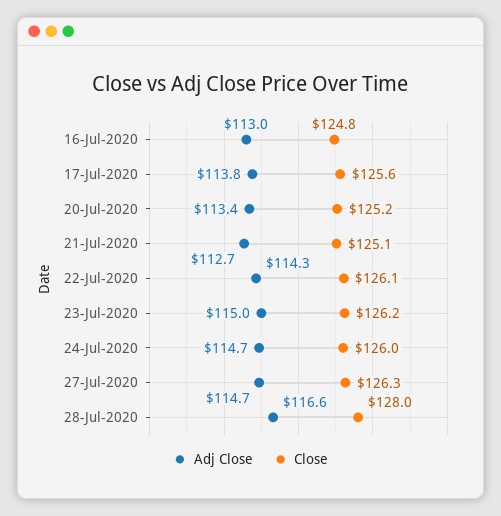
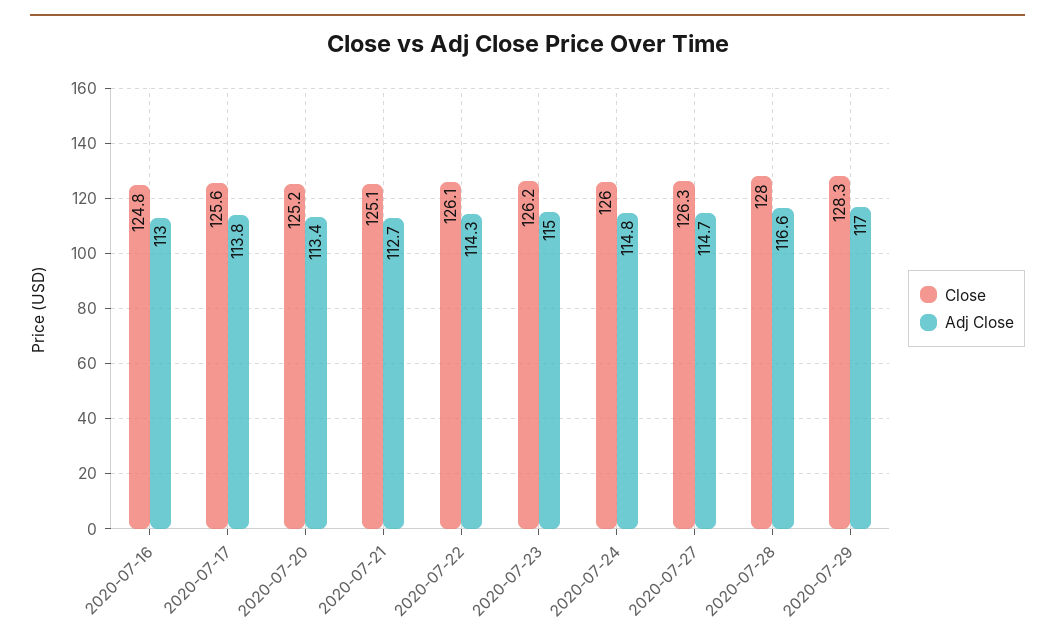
Adj Close, 24-Jul-2020: 114.7 -> 114.8
Close, 2020-07-29: none -> 128.3
Adj Close, 2020-07-29: none -> 117

